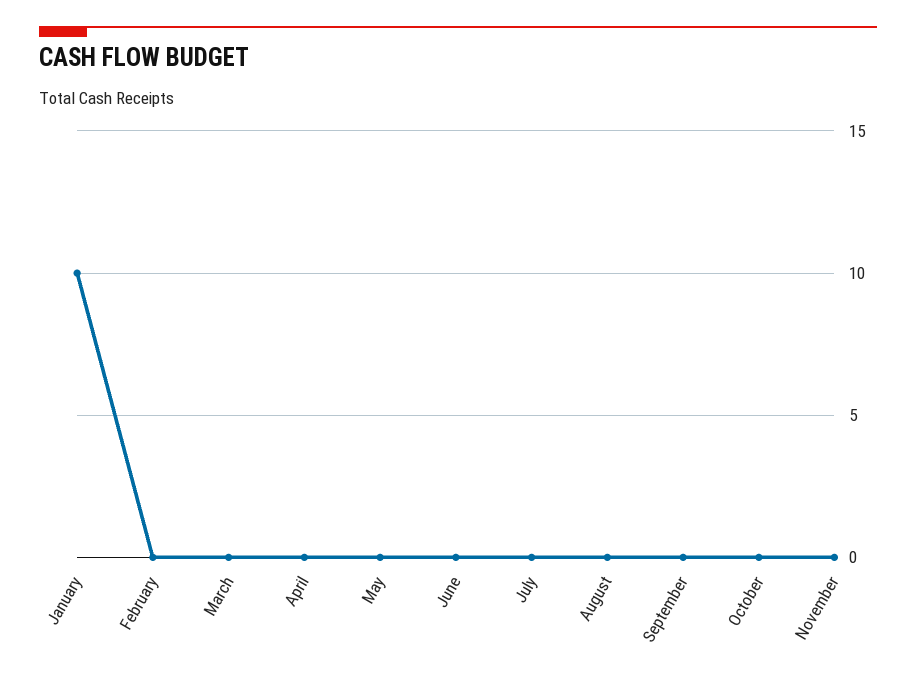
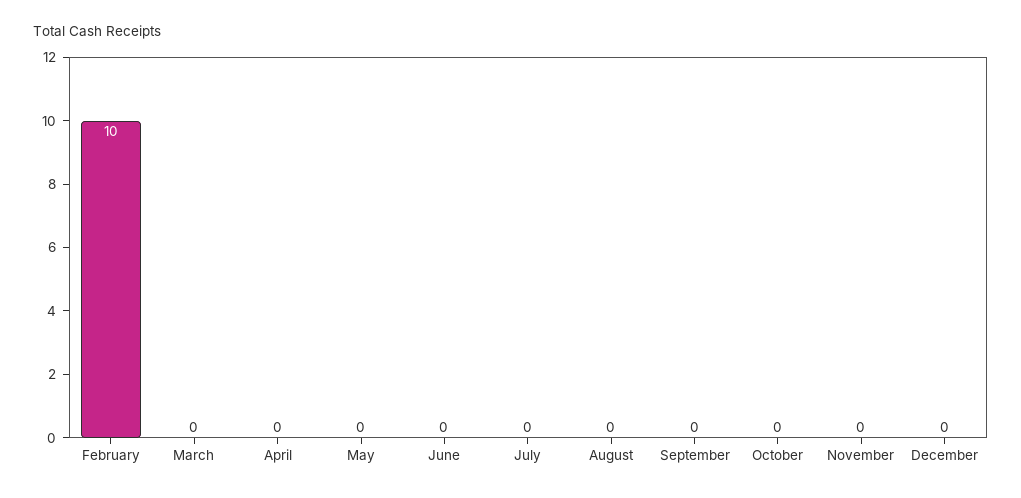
January: 10 -> none
February: 0 -> 10
December: none -> 0

